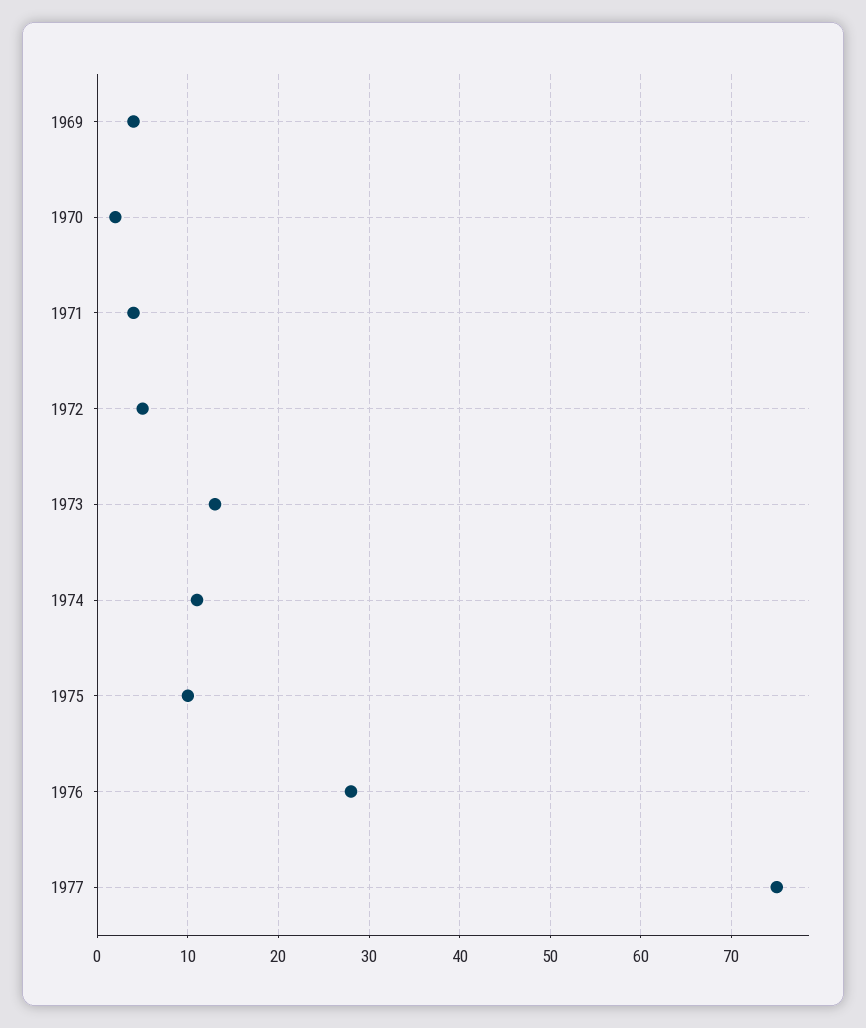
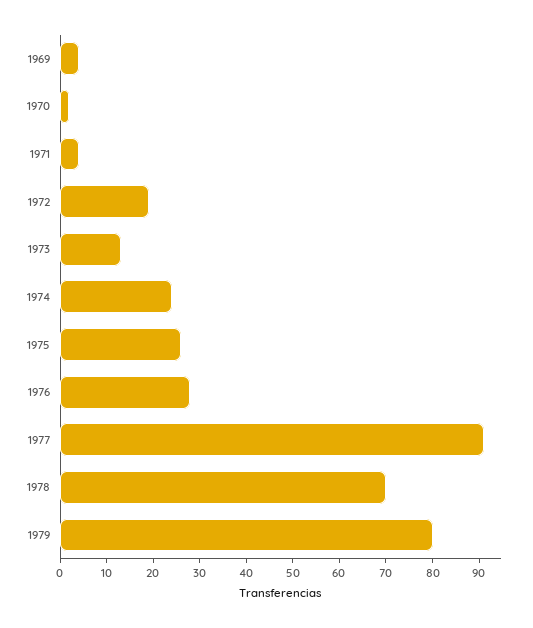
1972: 5 -> 20
1974: 11 -> 25
1975: 10 -> 25
1977: 75 -> 90
1978: none -> 70
1979: none -> 80

